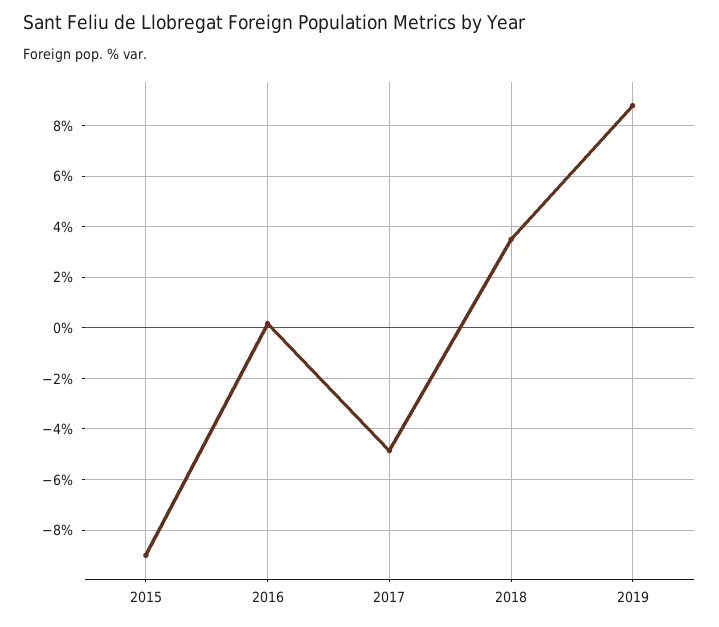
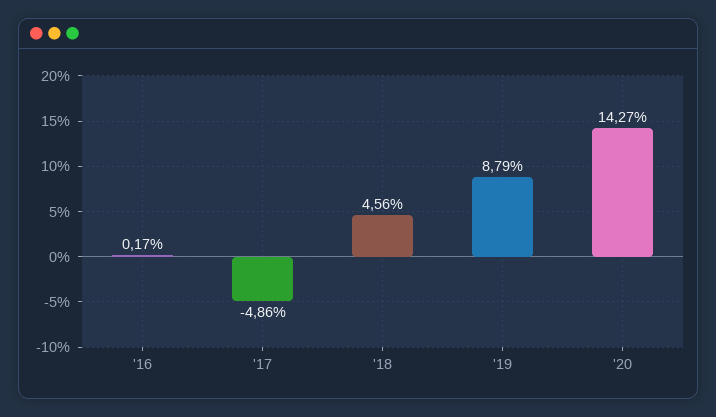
2015: -9 -> none
2018: 3.5 -> 4.56
'20: none -> 14.27

